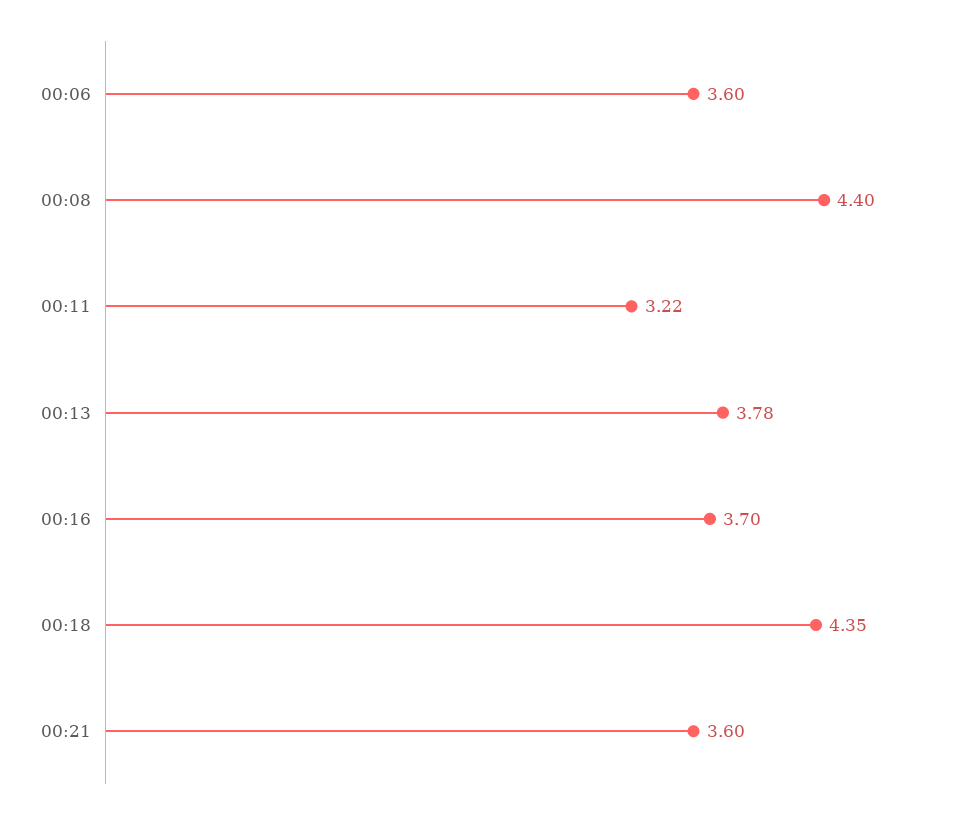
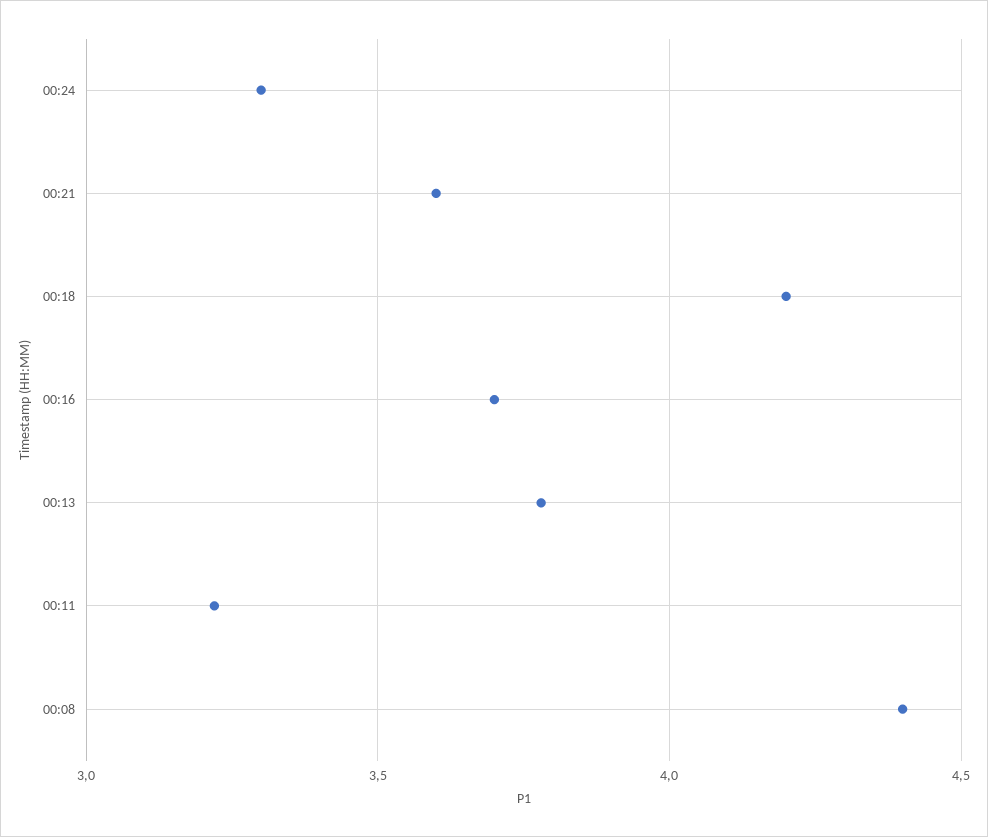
00:06: 3.6 -> none
00:18: 4.35 -> 4.2
00:24: none -> 3.3

